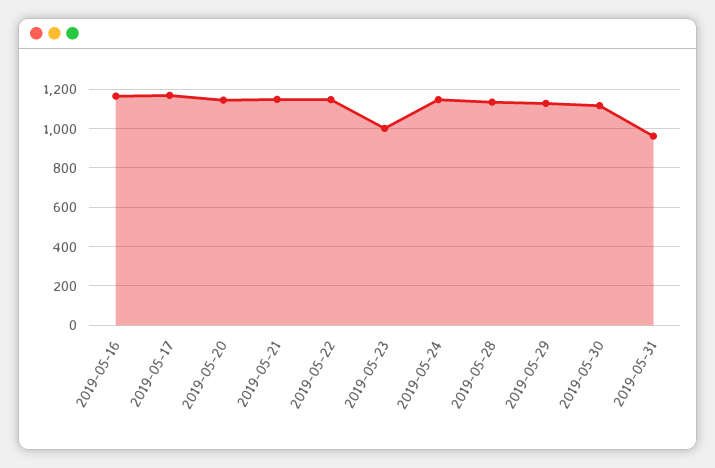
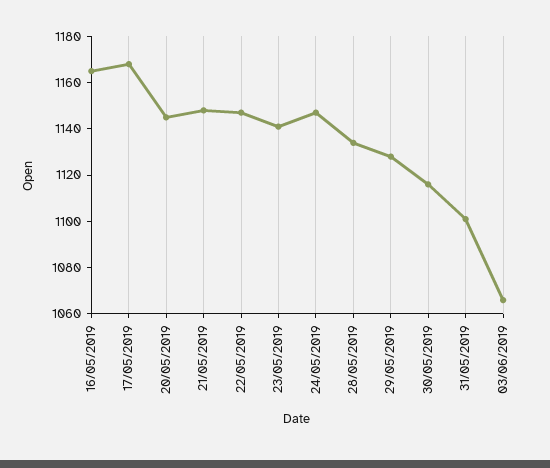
2019-05-23: 1000 -> 1140
2019-05-31: 950 -> 1100
03/06/2019: none -> 1065

